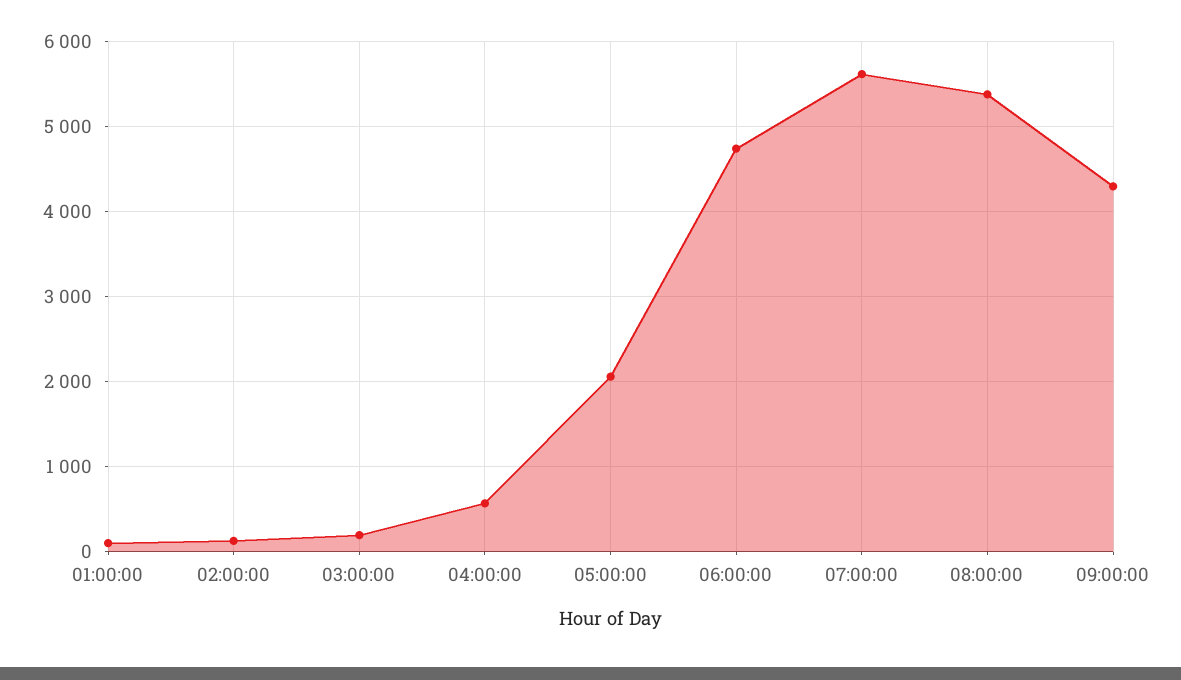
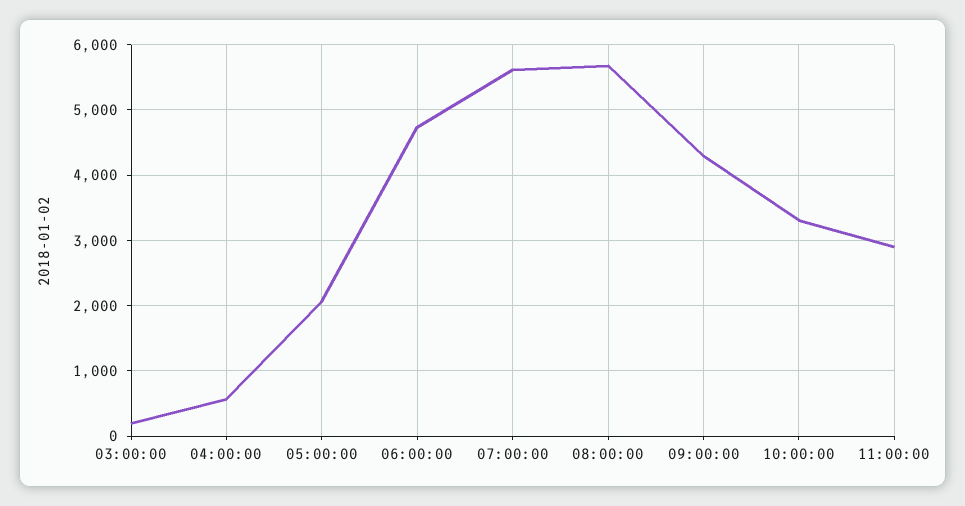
01:00:00: 100 -> none
02:00:00: 100 -> none
08:00:00: 5400 -> 5700
10:00:00: none -> 3300
11:00:00: none -> 2900

